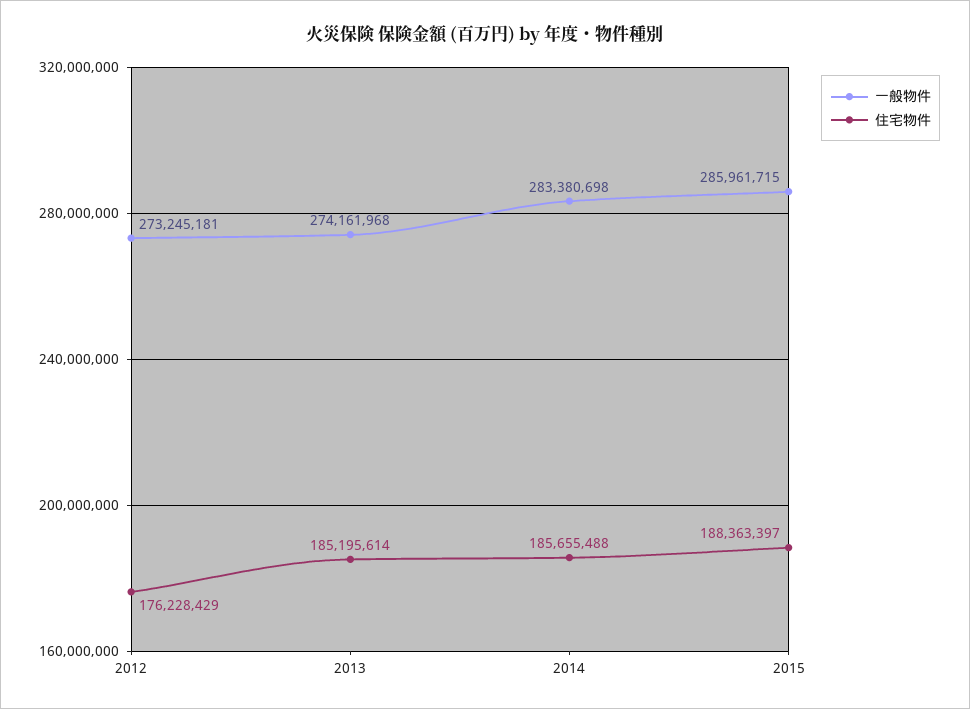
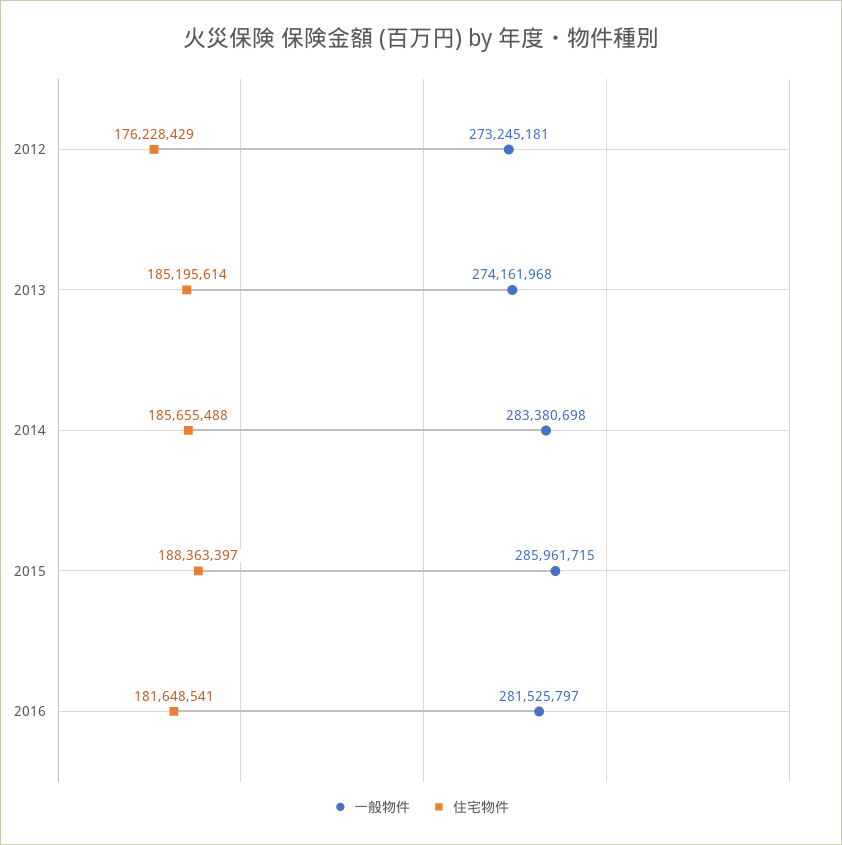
一般物件, 2016: none -> 281525797
住宅物件, 2016: none -> 181648541

